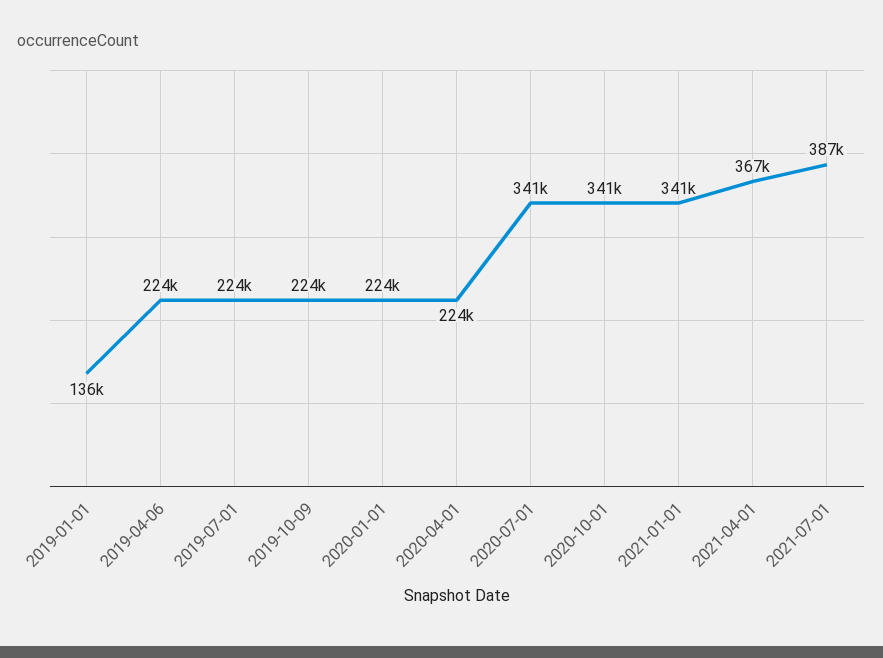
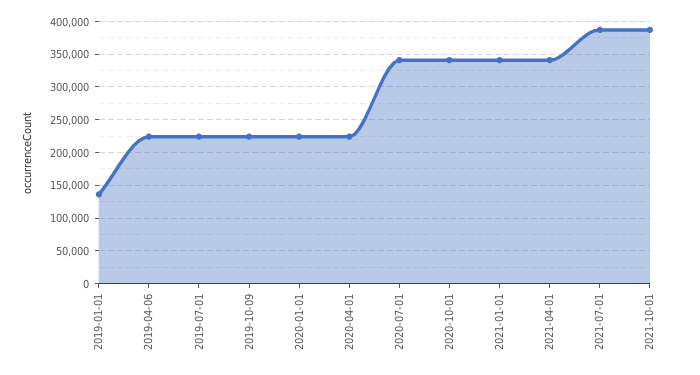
2021-04-01: 367000 -> 340000
2021-10-01: none -> 390000

